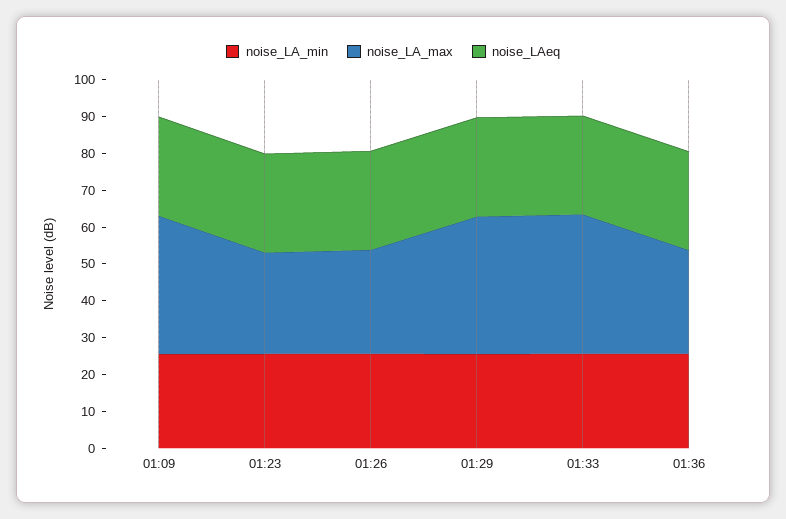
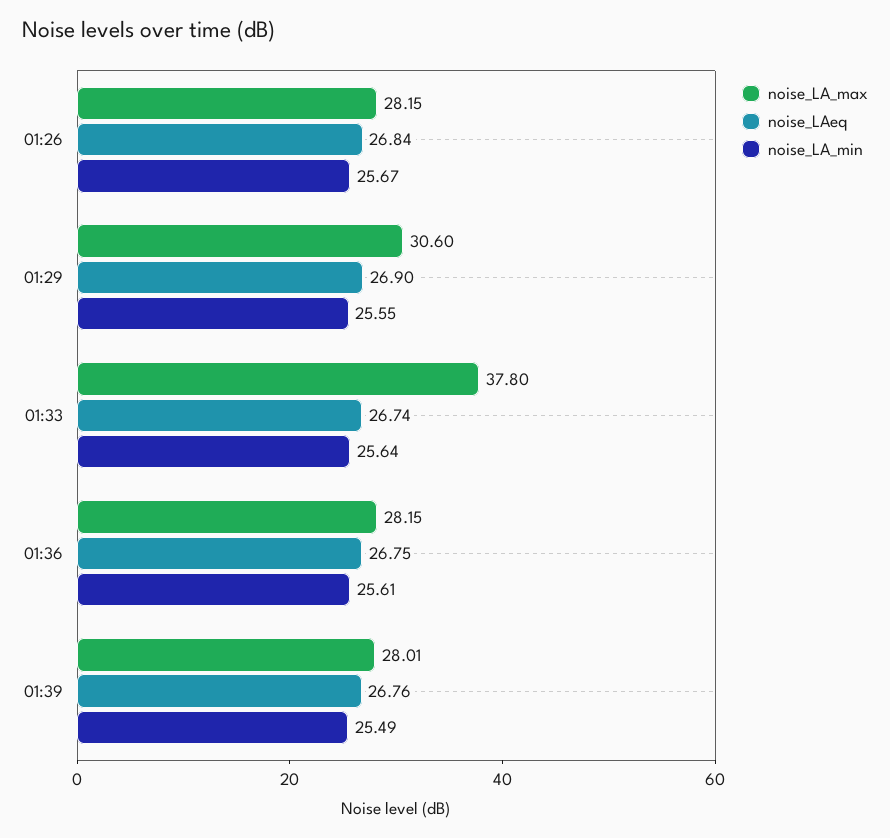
noise_LA_min, 01:09: 25 -> none
noise_LA_max, 01:09: 37.5 -> none
noise_LAeq, 01:09: 27.5 -> none
noise_LA_min, 01:23: 25 -> none
noise_LA_max, 01:23: 27.5 -> none
noise_LAeq, 01:23: 27.5 -> none
noise_LA_max, 01:29: 37.5 -> 30.6
noise_LA_max, 01:39: none -> 28.01
noise_LAeq, 01:39: none -> 26.76
noise_LA_min, 01:39: none -> 25.49

